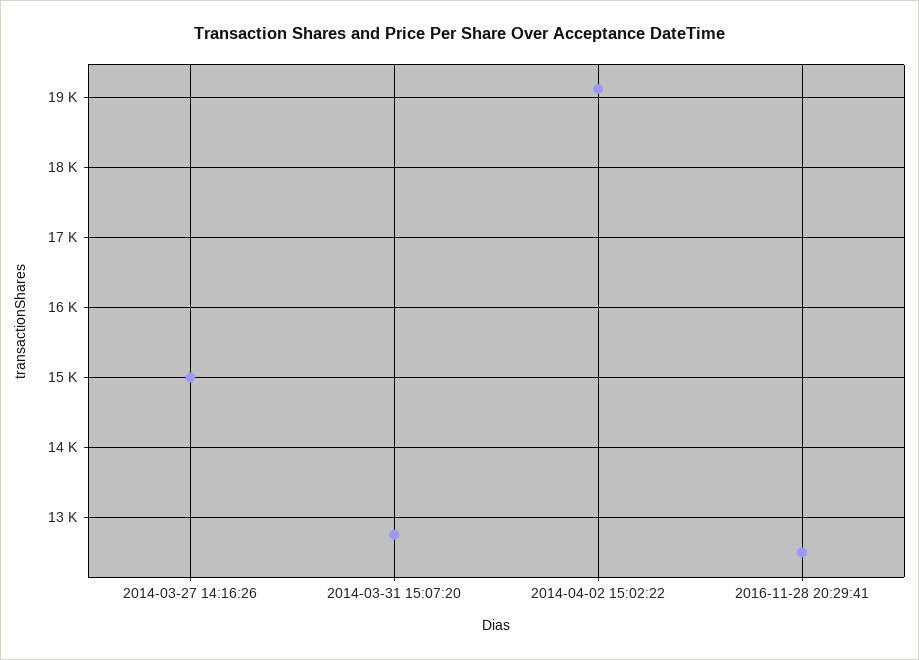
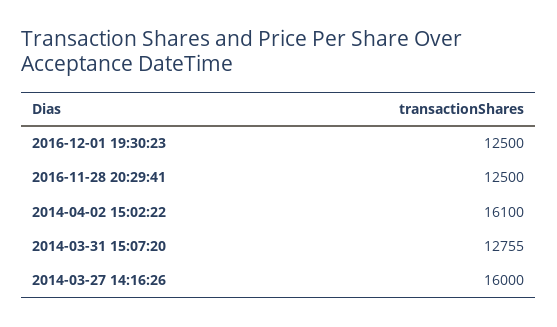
2014-03-27 14:16:26: 15000 -> 16000
2014-04-02 15:02:22: 19100 -> 16100
2016-12-01 19:30:23: none -> 12500

